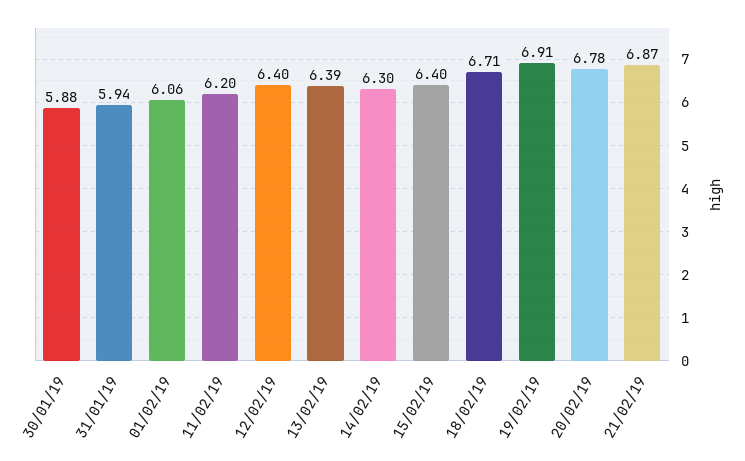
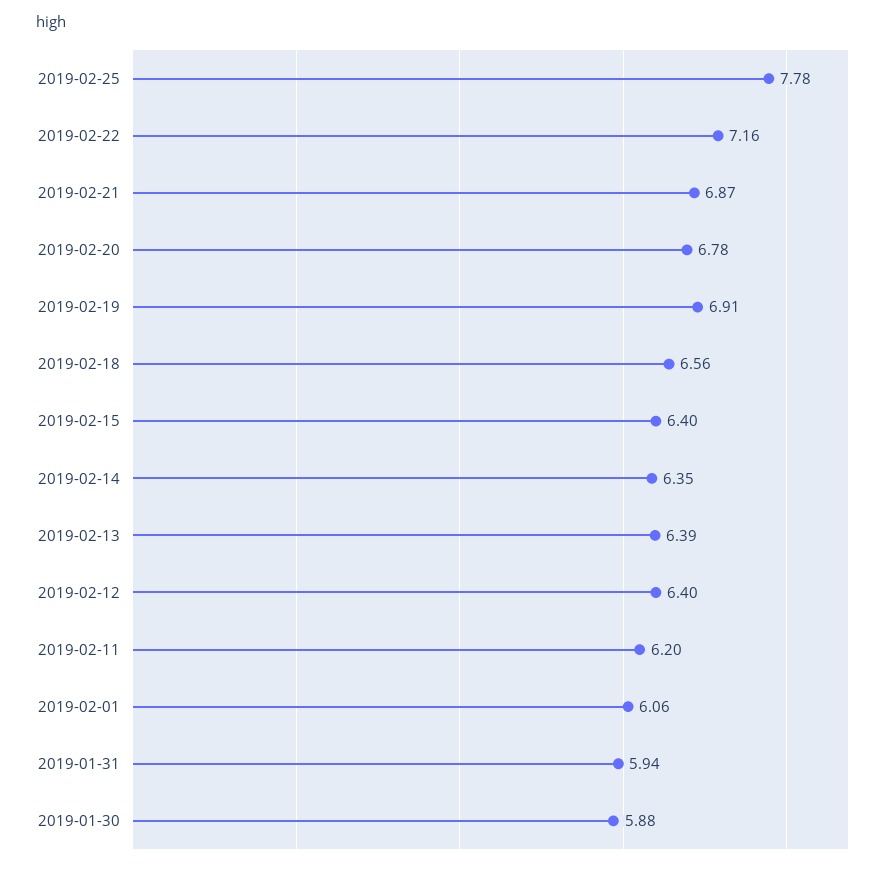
14/02/19: 6.3 -> 6.35
18/02/19: 6.71 -> 6.56
2019-02-25: none -> 7.78
2019-02-22: none -> 7.16

